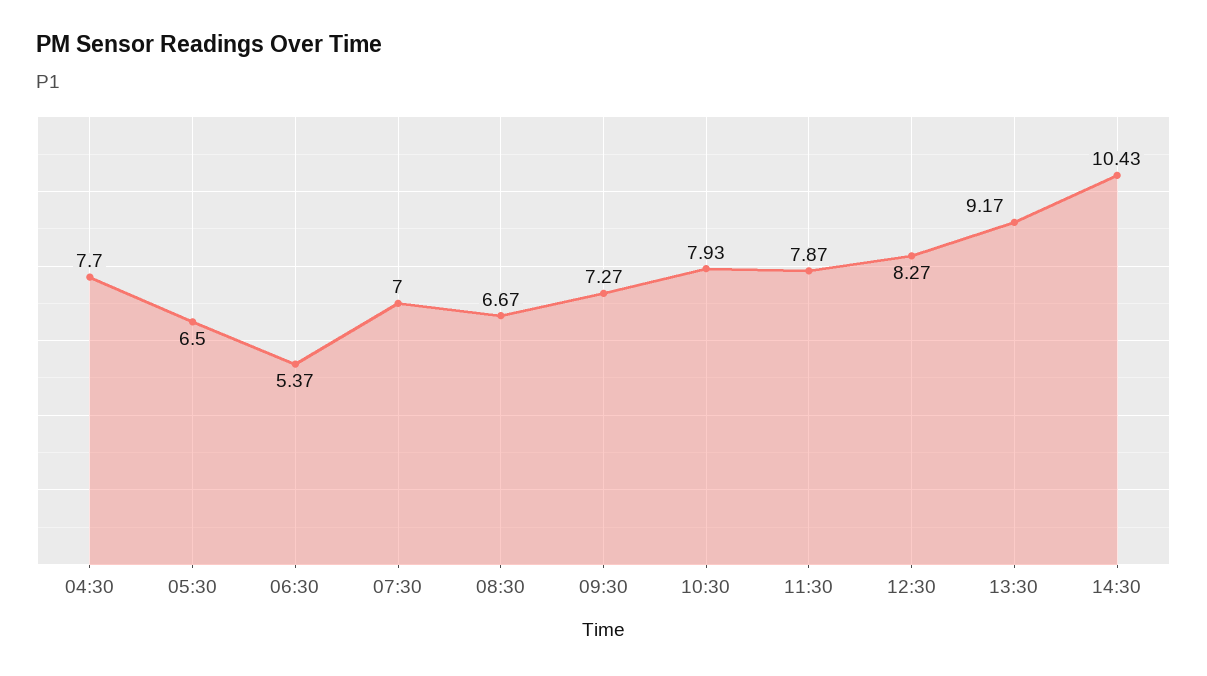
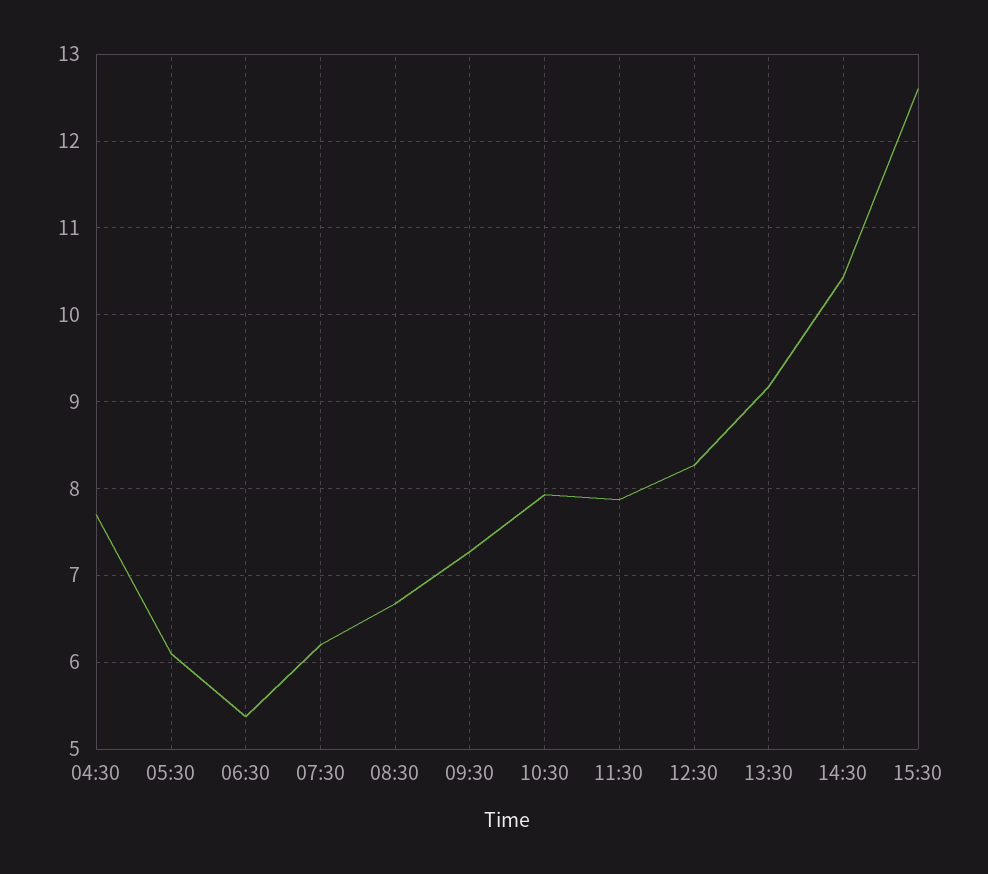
05:30: 6.5 -> 6.1
07:30: 7 -> 6.2
15:30: none -> 12.6

